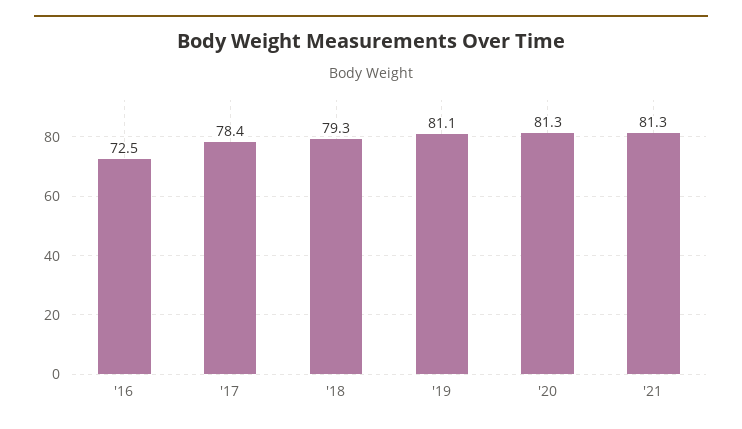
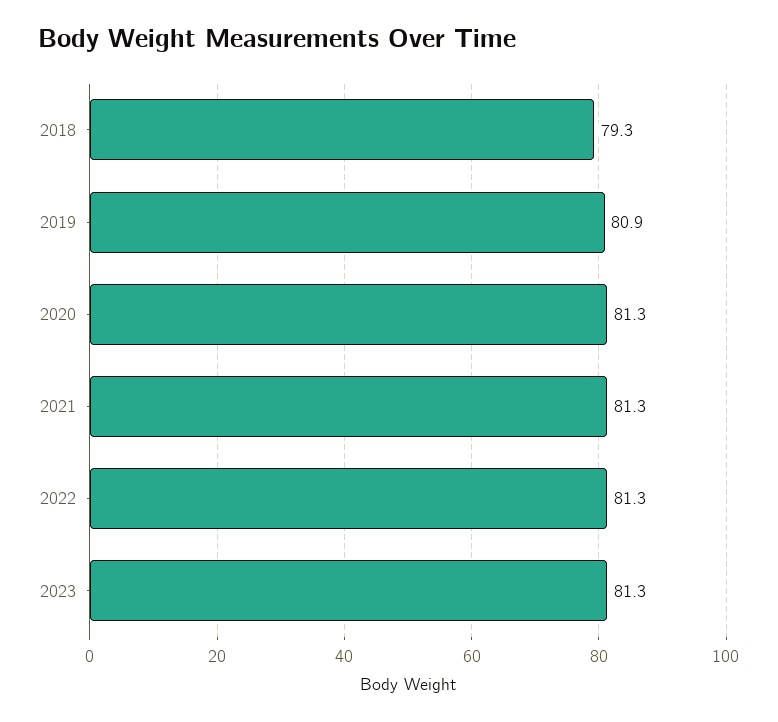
'16: 72.5 -> none
'17: 78.4 -> none
'19: 81.1 -> 80.9
2022: none -> 81.3
2023: none -> 81.3

